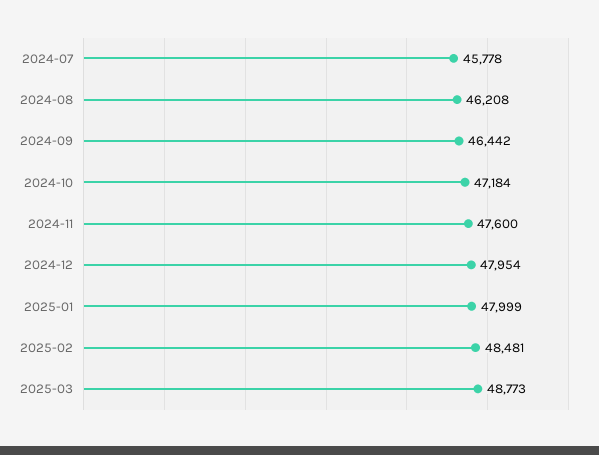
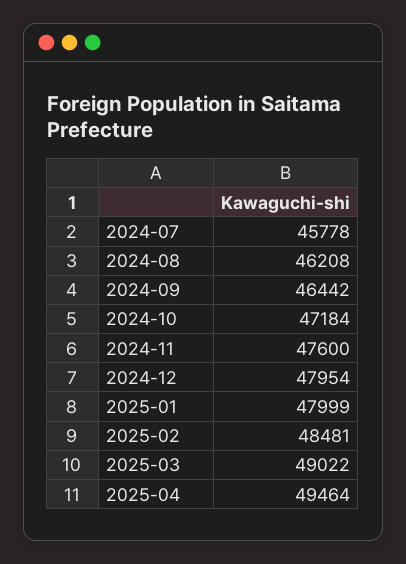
2025-03: 48773 -> 49022
2025-04: none -> 49464

